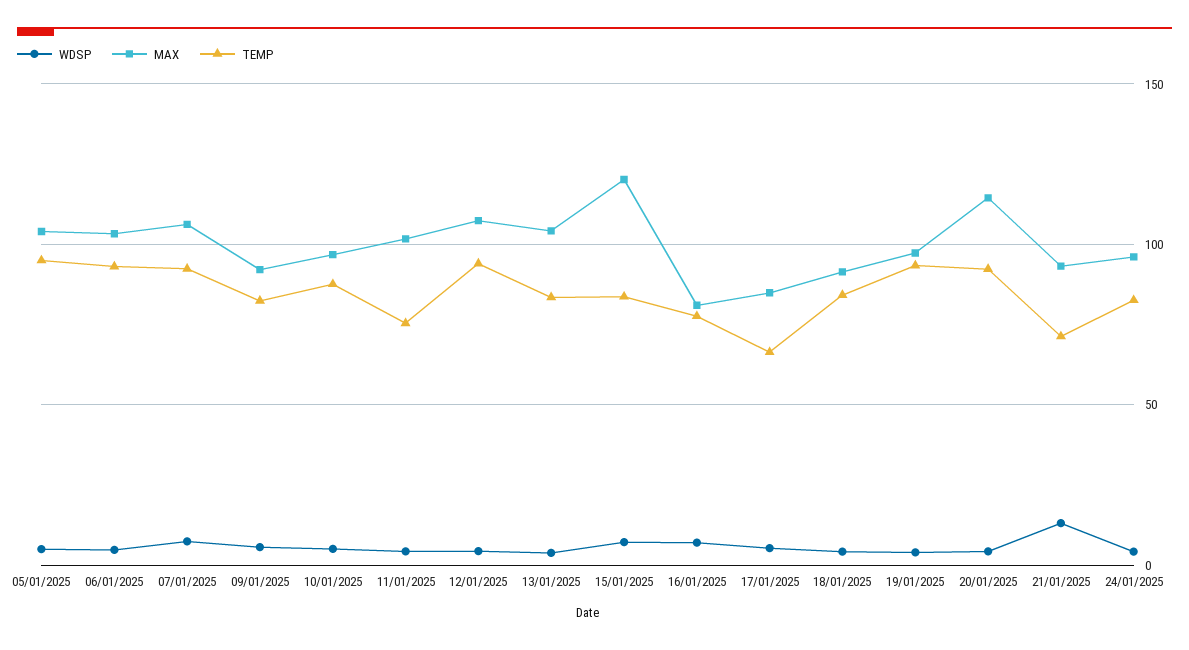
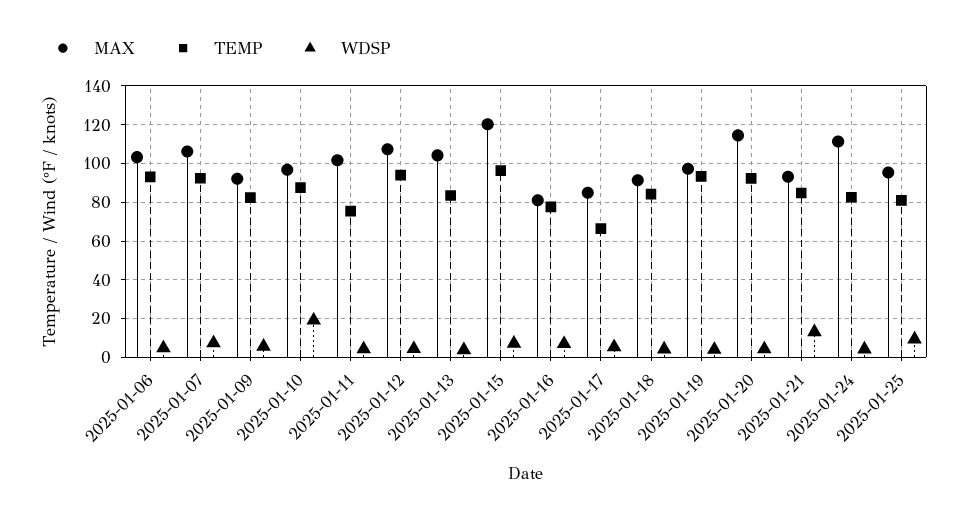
WDSP, 05/01/2025: 5 -> none
MAX, 05/01/2025: 105 -> none
TEMP, 05/01/2025: 95 -> none
WDSP, 10/01/2025: 5 -> 20
TEMP, 15/01/2025: 85 -> 95
TEMP, 21/01/2025: 70 -> 85
MAX, 24/01/2025: 95 -> 110
MAX, 2025-01-25: none -> 95
TEMP, 2025-01-25: none -> 80
WDSP, 2025-01-25: none -> 10

